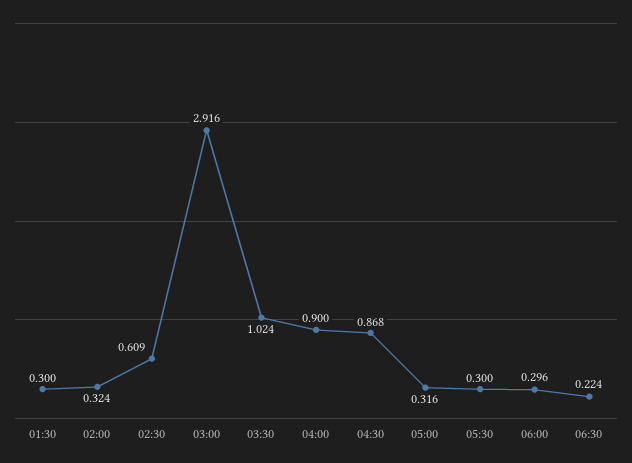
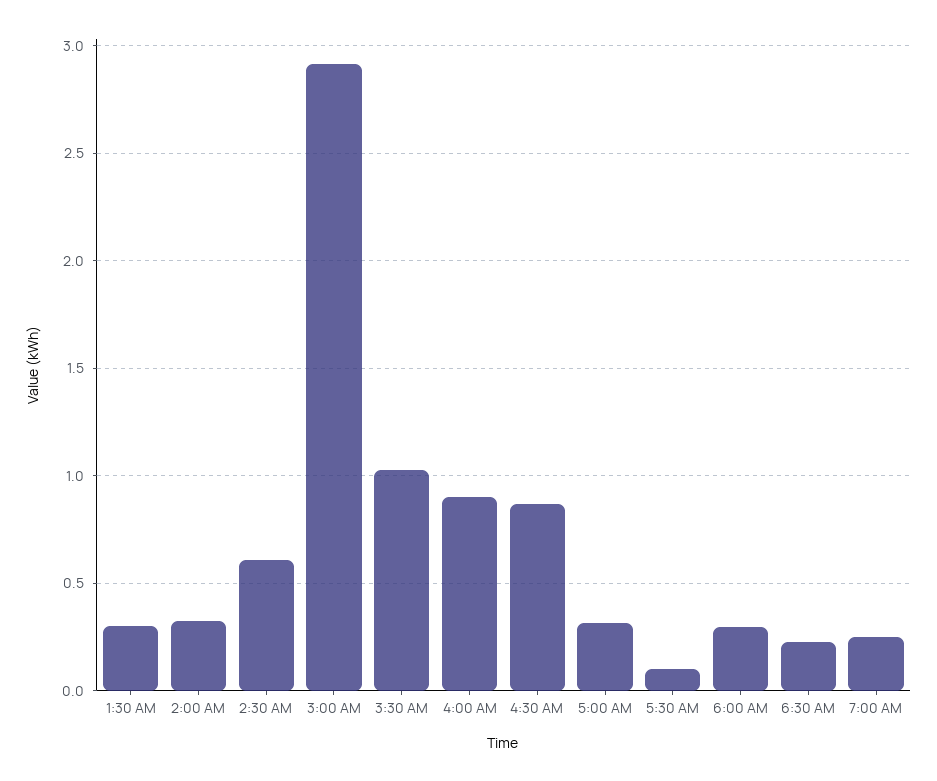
05:30: 0.3 -> 0.1
7:00 AM: none -> 0.25

